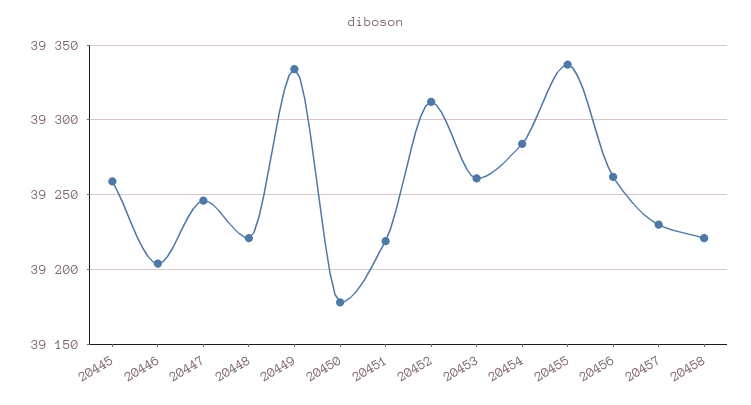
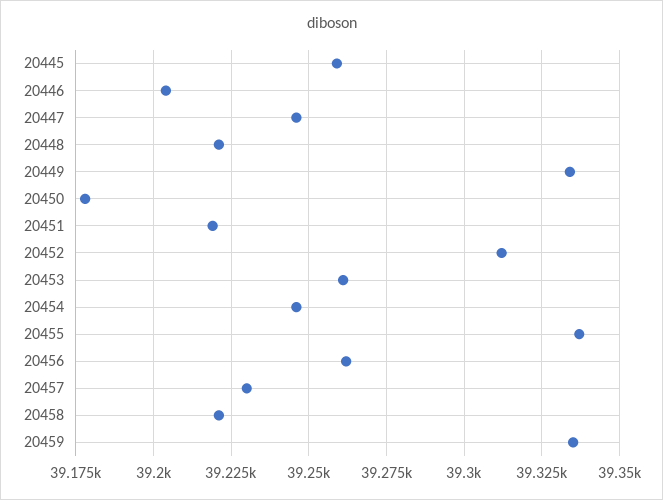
20454: 39285 -> 39245
20459: none -> 39335

